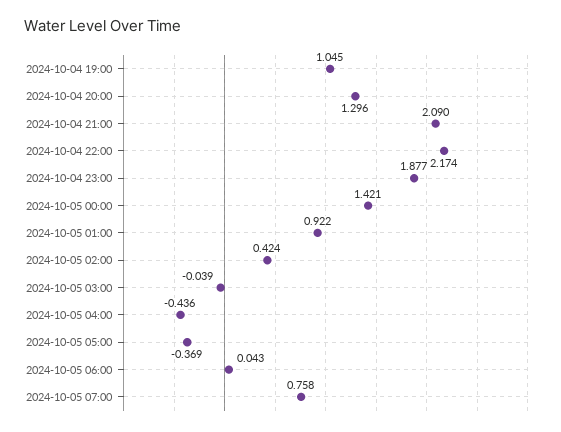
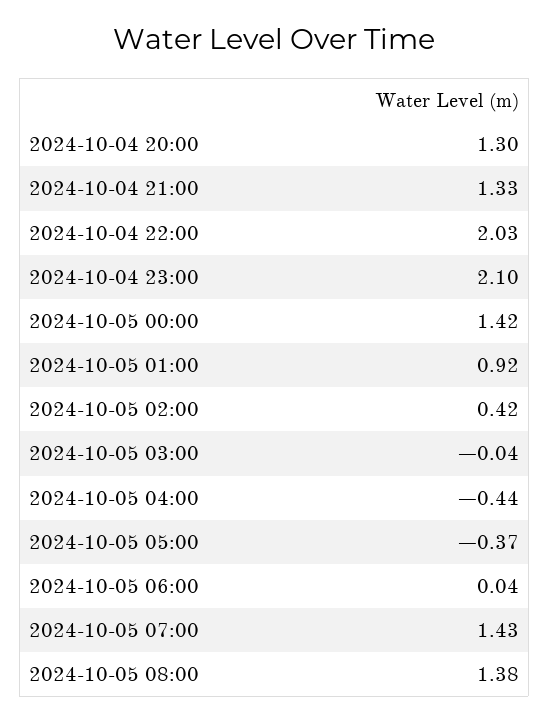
2024-10-04 19:00: 1.045 -> none
2024-10-04 21:00: 2.09 -> 1.33
2024-10-04 22:00: 2.174 -> 2.03
2024-10-04 23:00: 1.877 -> 2.1
2024-10-05 07:00: 0.758 -> 1.43
2024-10-05 08:00: none -> 1.38

